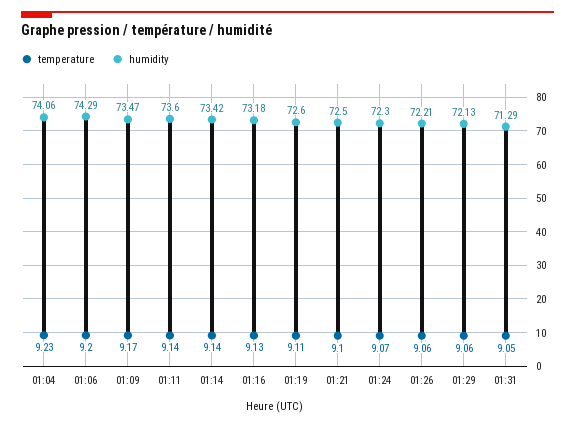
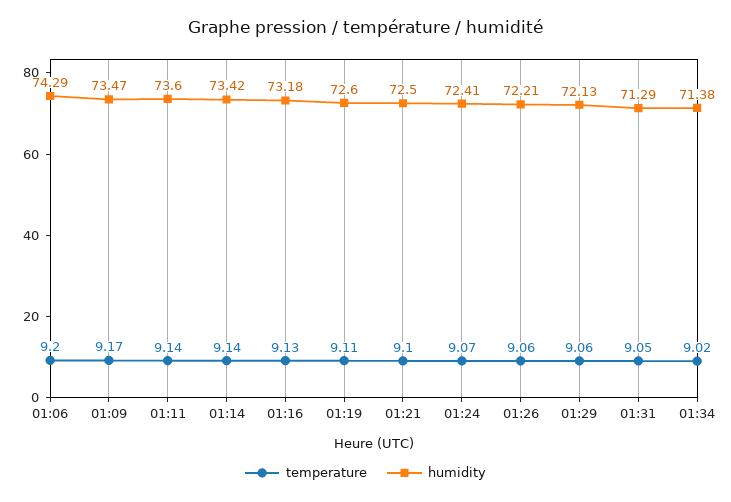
temperature, 01:04: 9.23 -> none
humidity, 01:04: 74.06 -> none
humidity, 01:24: 72.3 -> 72.41
temperature, 01:34: none -> 9.02
humidity, 01:34: none -> 71.38

